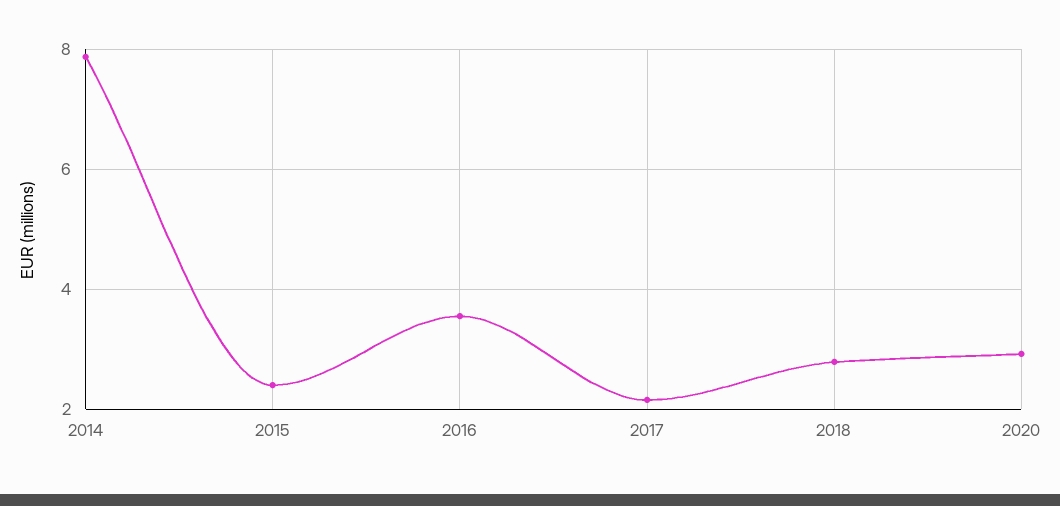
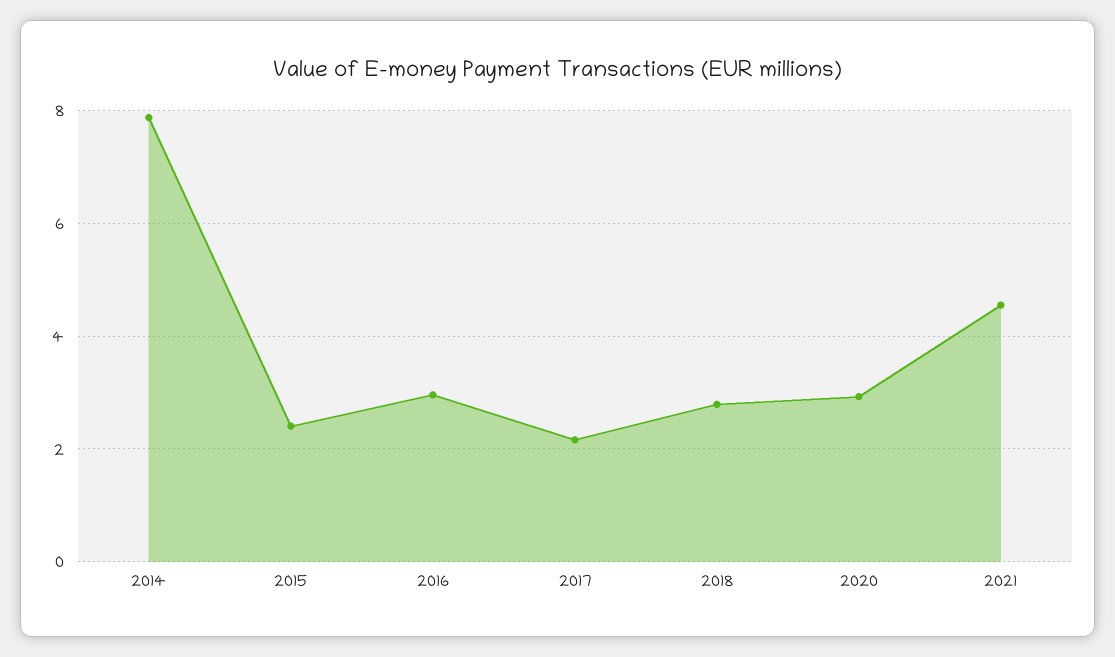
2016: 3.6 -> 3
2021: none -> 4.6

